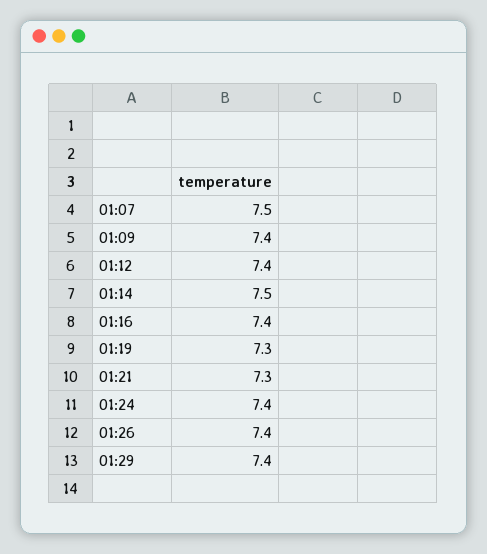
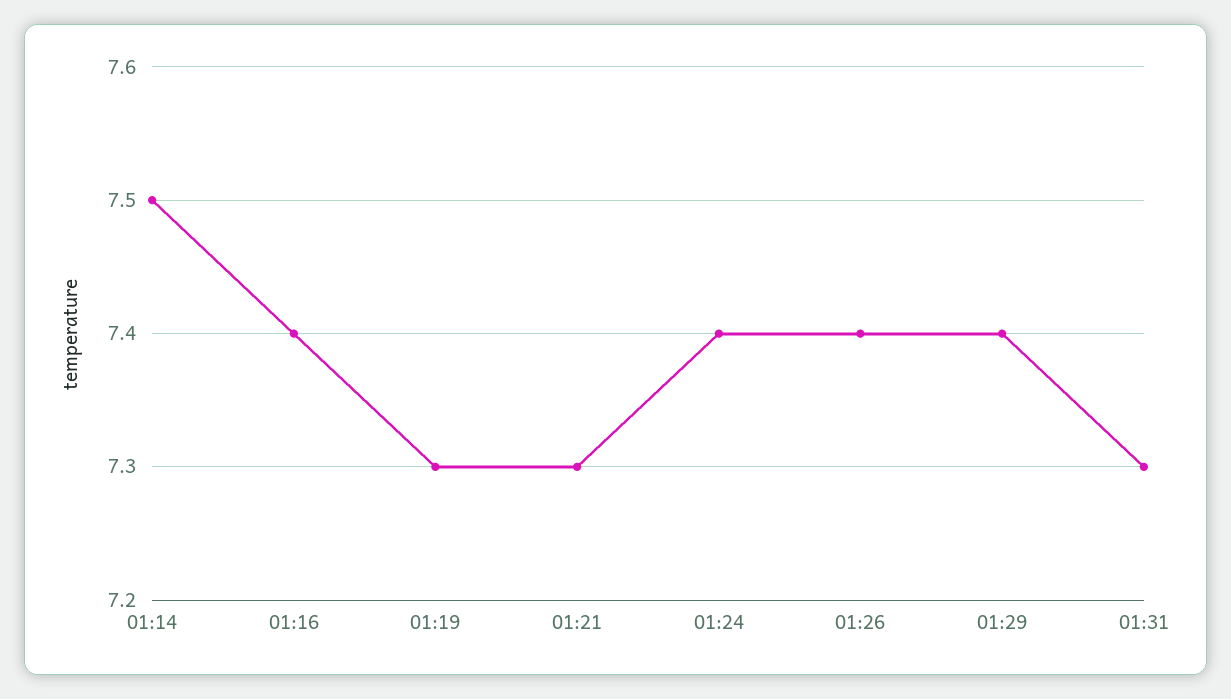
01:07: 7.5 -> none
01:09: 7.4 -> none
01:12: 7.4 -> none
01:31: none -> 7.3

